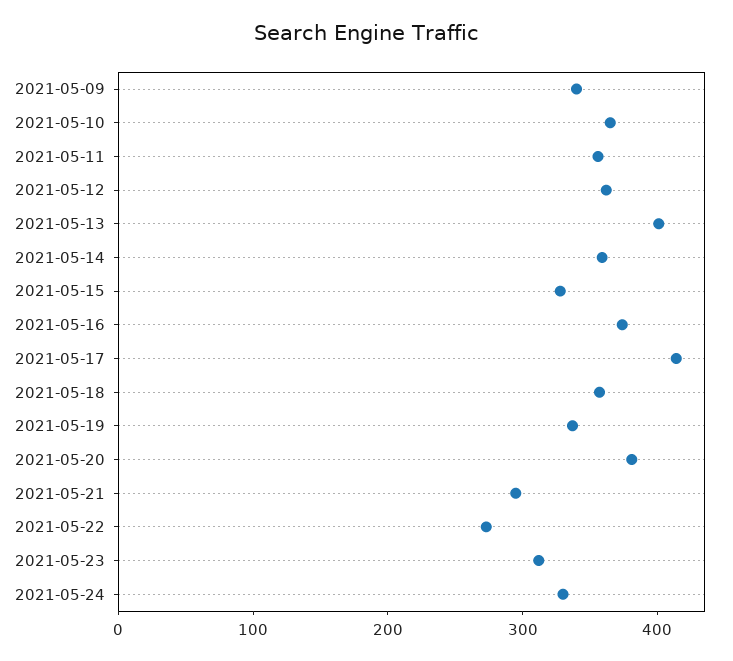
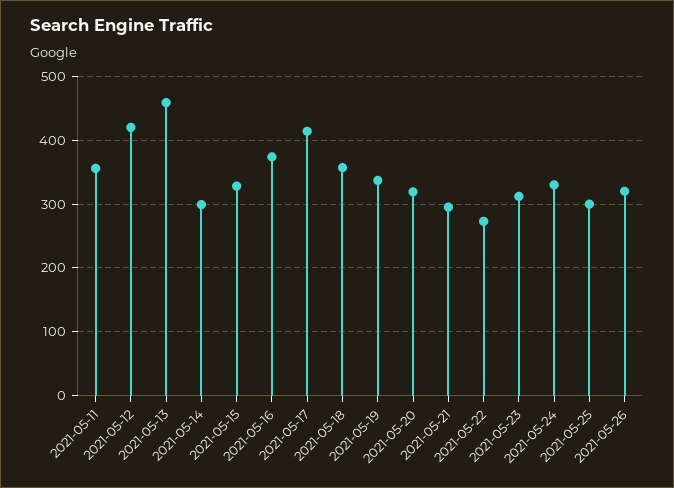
2021-05-09: 340 -> none
2021-05-10: 360 -> none
2021-05-12: 360 -> 420
2021-05-13: 400 -> 460
2021-05-14: 360 -> 300
2021-05-20: 380 -> 320
2021-05-25: none -> 300
2021-05-26: none -> 320

